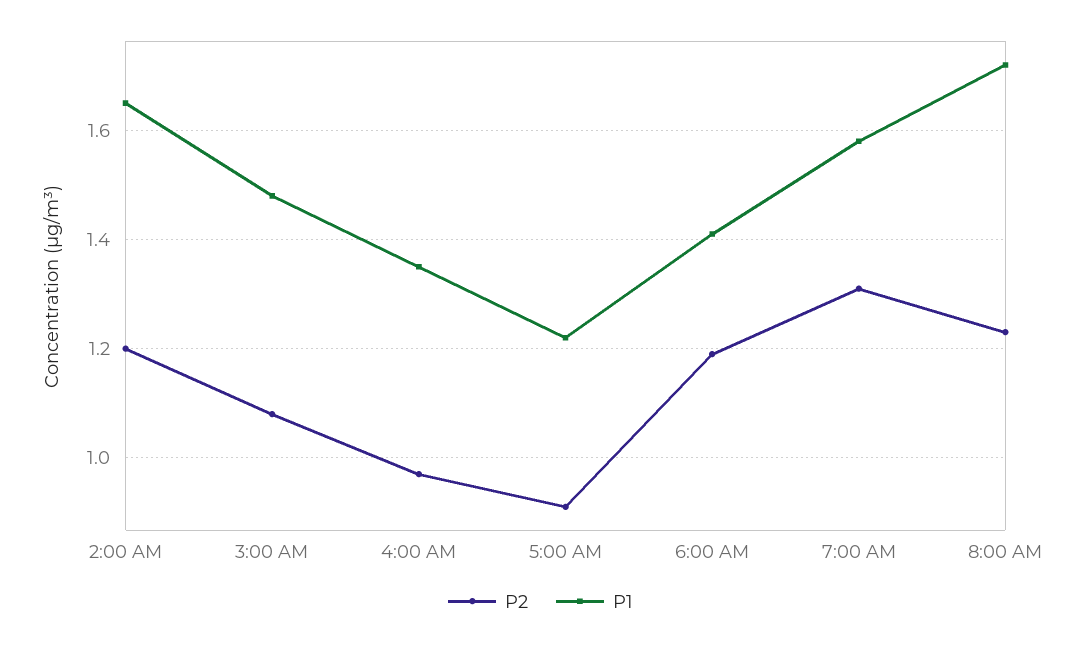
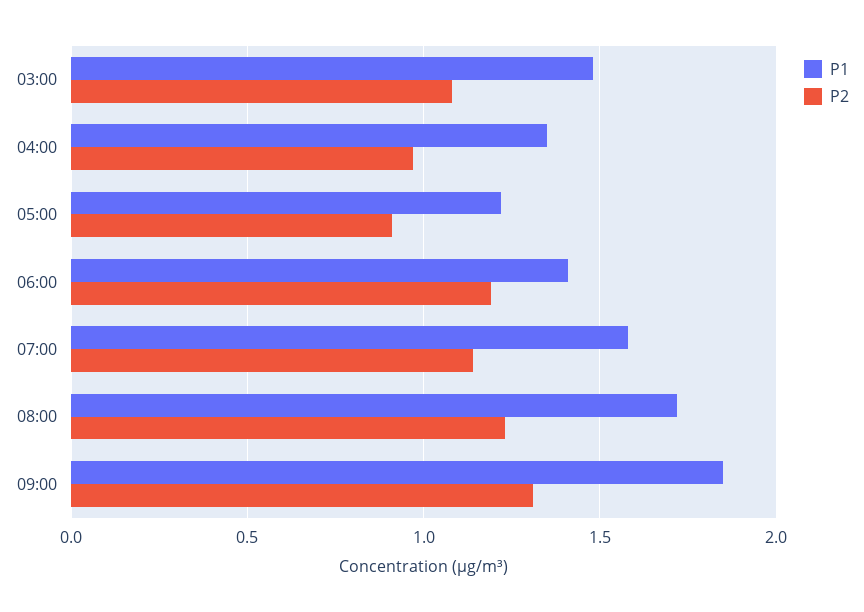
P2, 2:00 AM: 1.2 -> none
P1, 2:00 AM: 1.65 -> none
P2, 7:00 AM: 1.3 -> 1.15
P1, 09:00: none -> 1.85
P2, 09:00: none -> 1.3

